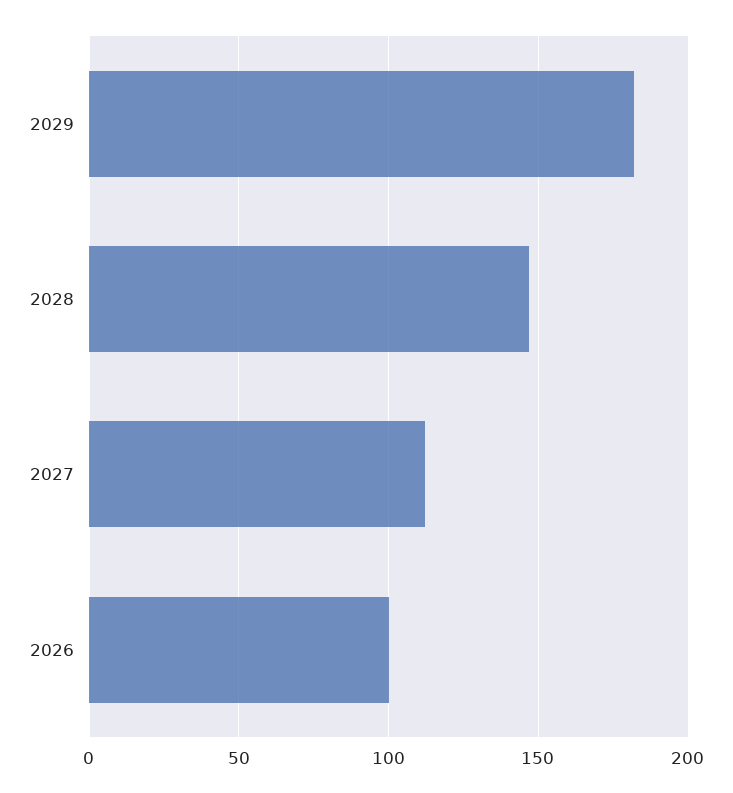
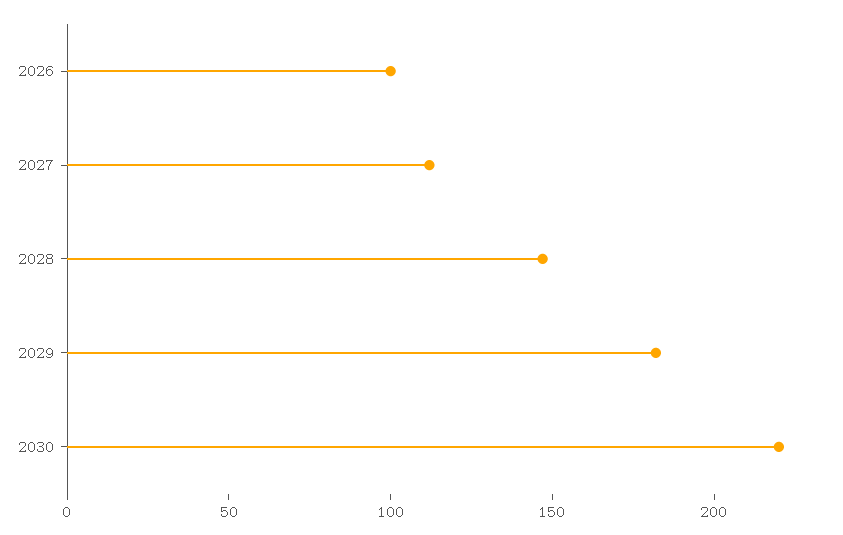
2030: none -> 220

